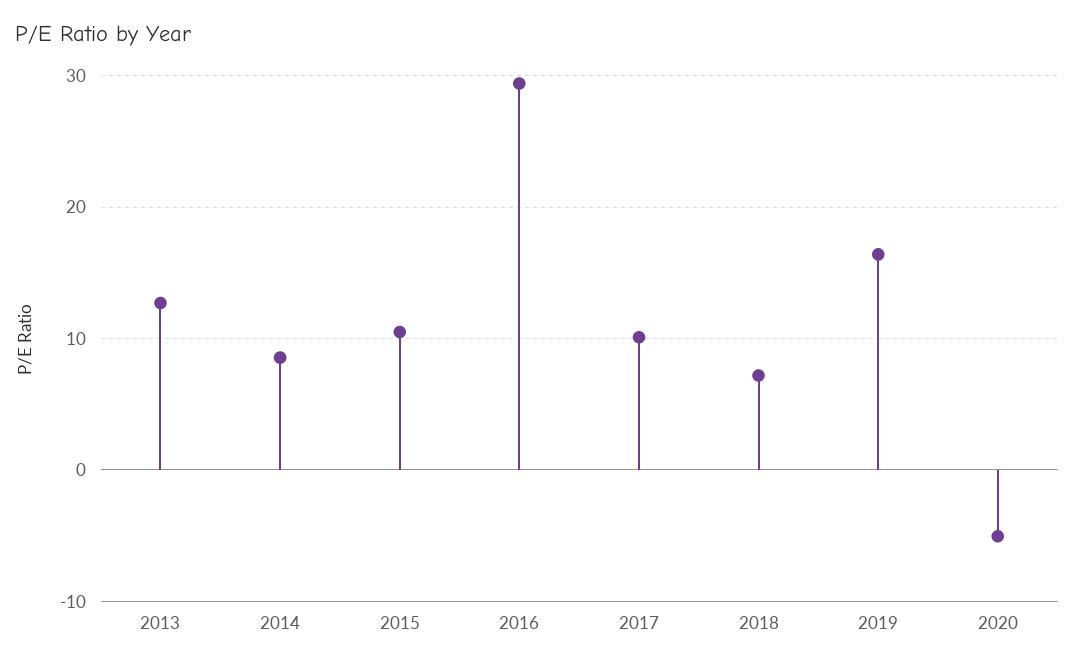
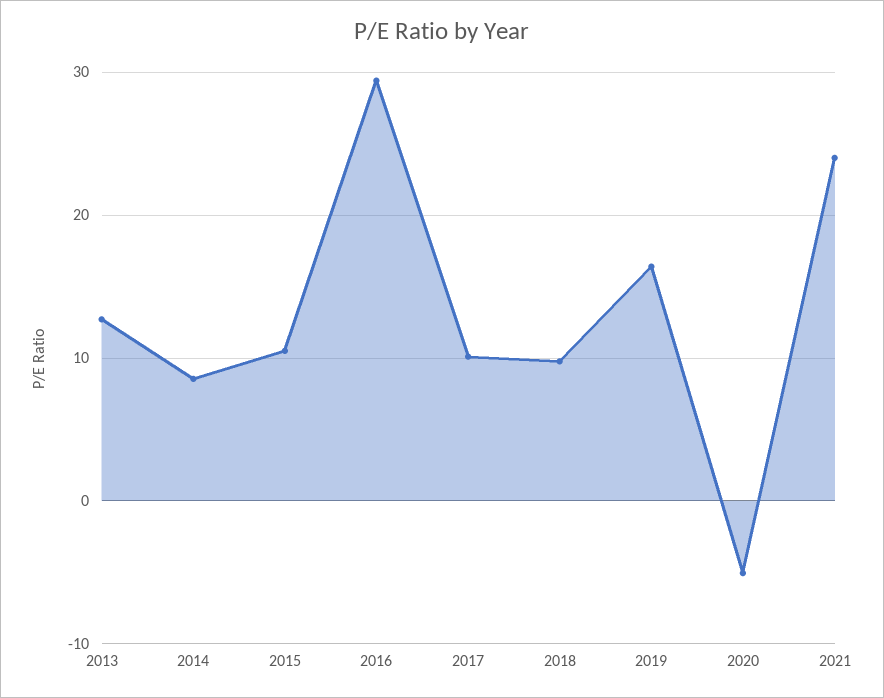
2018: 7 -> 10
2021: none -> 24

